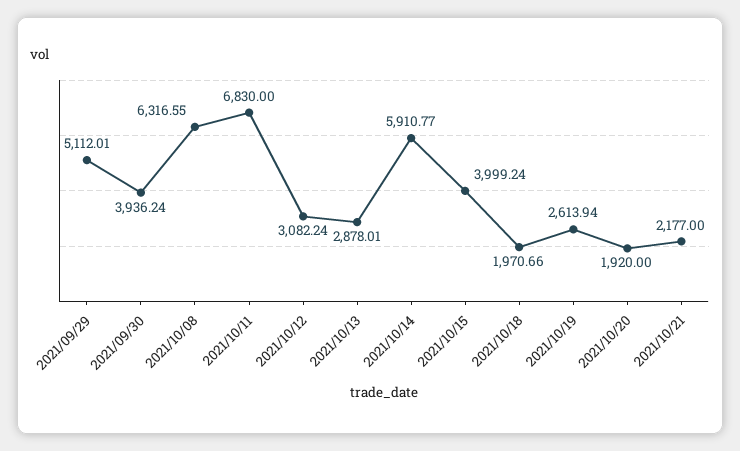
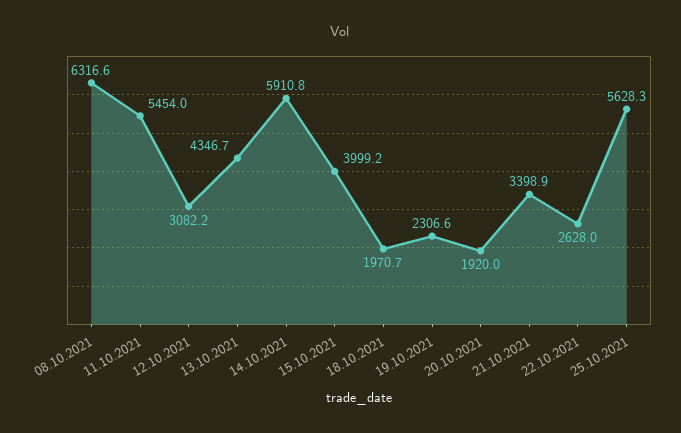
2021/09/29: 5112.01 -> none
2021/09/30: 3936.24 -> none
2021/10/11: 6830 -> 5454
2021/10/13: 2878.01 -> 4346.7
2021/10/19: 2613.94 -> 2306.6
2021/10/21: 2177 -> 3398.9
22.10.2021: none -> 2628
25.10.2021: none -> 5628.3

